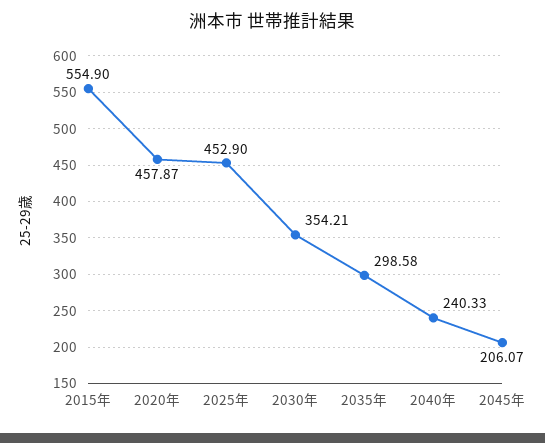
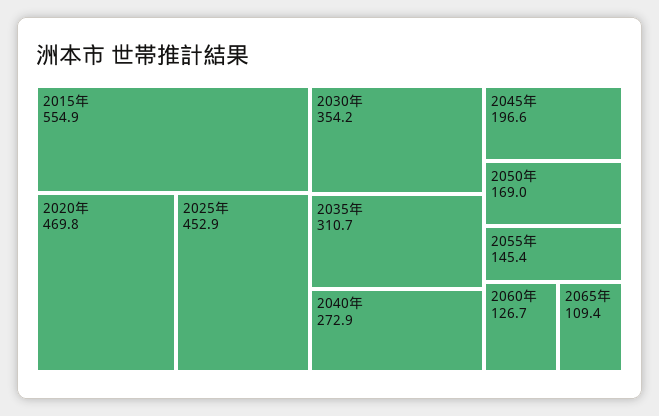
2020年: 457.87 -> 469.8
2035年: 298.58 -> 310.7
2040年: 240.33 -> 272.9
2045年: 206.07 -> 196.6
2050年: none -> 169
2055年: none -> 145.4
2060年: none -> 126.7
2065年: none -> 109.4

